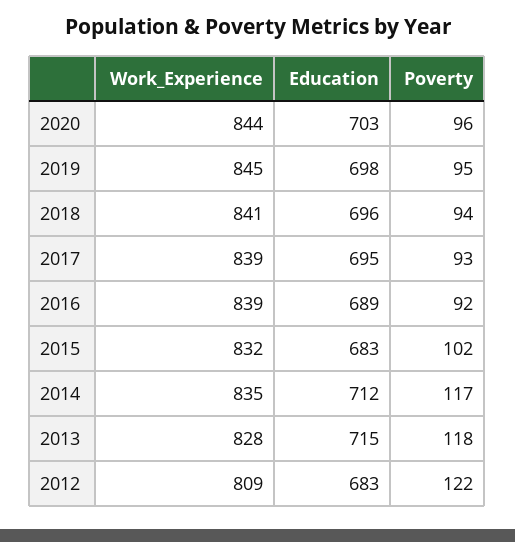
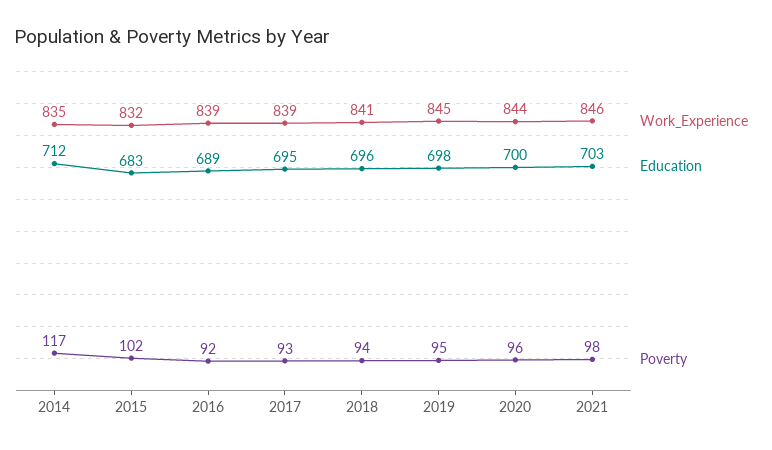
Education, 2020: 703 -> 700
Work_Experience, 2013: 828 -> none
Education, 2013: 715 -> none
Poverty, 2013: 118 -> none
Work_Experience, 2012: 809 -> none
Education, 2012: 683 -> none
Poverty, 2012: 122 -> none
Work_Experience, 2021: none -> 846
Education, 2021: none -> 703
Poverty, 2021: none -> 98

